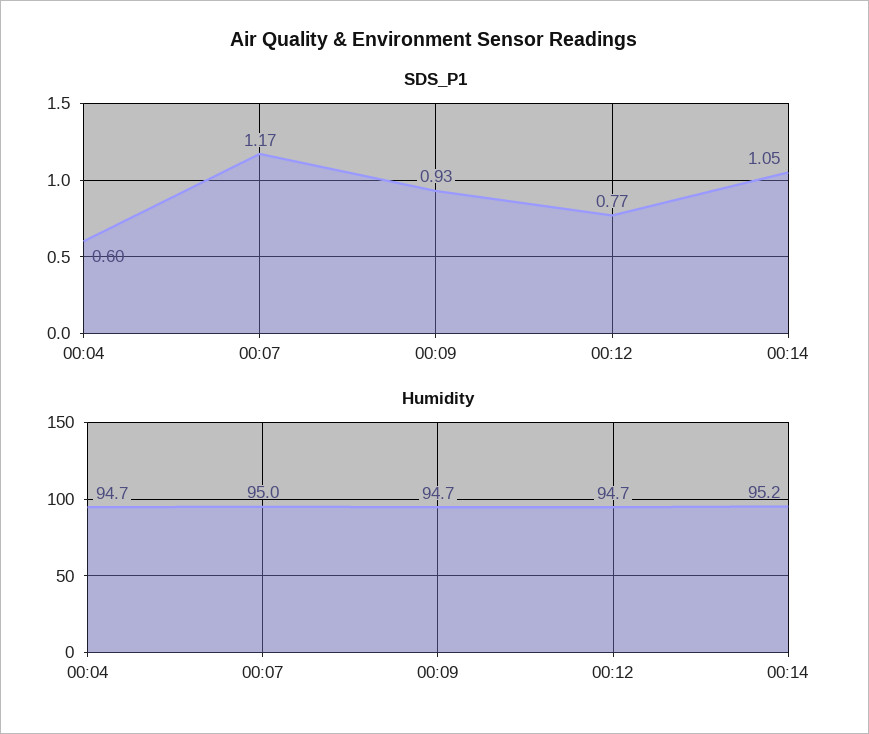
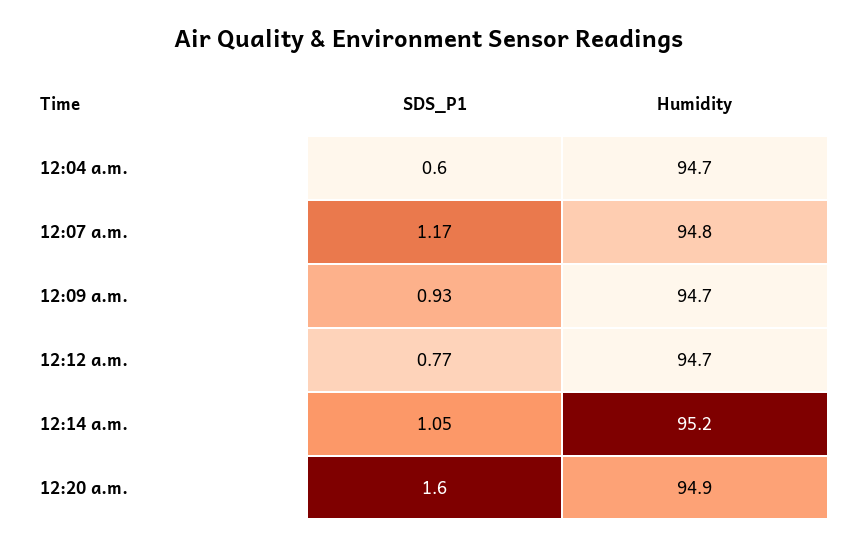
Humidity, 00:07: 95 -> 94.8
SDS_P1, 12:20 a.m.: none -> 1.6
Humidity, 12:20 a.m.: none -> 94.9

